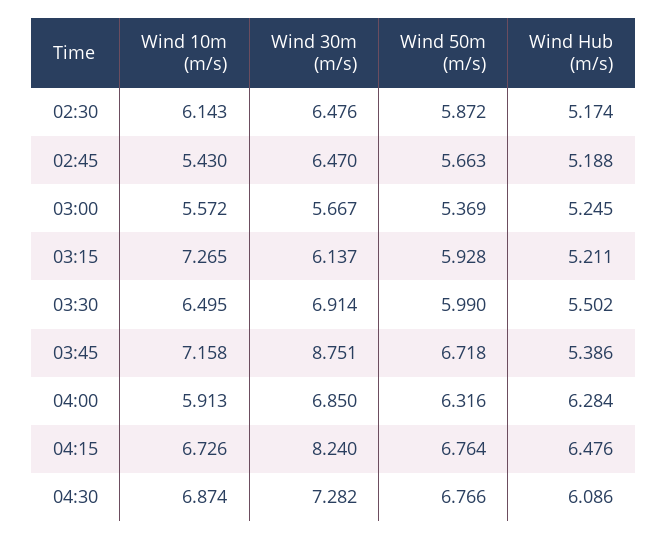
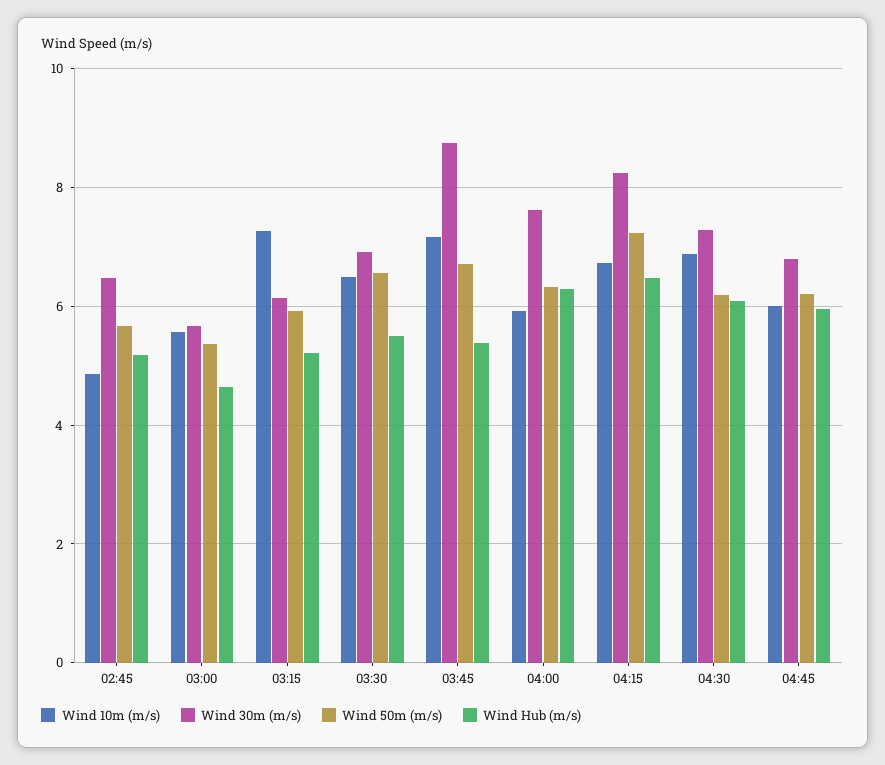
Wind 10m (m/s), 02:30: 6.143 -> none
Wind 30m (m/s), 02:30: 6.476 -> none
Wind 50m (m/s), 02:30: 5.872 -> none
Wind Hub (m/s), 02:30: 5.174 -> none
Wind 10m (m/s), 02:45: 5.43 -> 4.8
Wind Hub (m/s), 03:00: 5.245 -> 4.6
Wind 50m (m/s), 03:30: 5.99 -> 6.6
Wind 30m (m/s), 04:00: 6.85 -> 7.6
Wind 50m (m/s), 04:15: 6.764 -> 7.2
Wind 50m (m/s), 04:30: 6.766 -> 6.2
Wind 10m (m/s), 04:45: none -> 6
Wind 30m (m/s), 04:45: none -> 6.8
Wind 50m (m/s), 04:45: none -> 6.2
Wind Hub (m/s), 04:45: none -> 6

